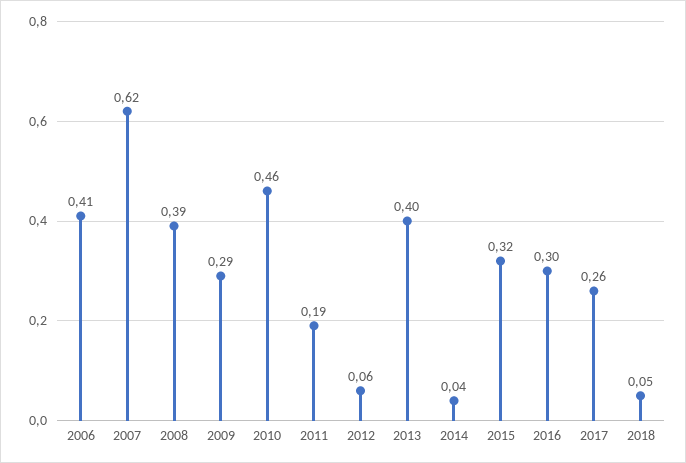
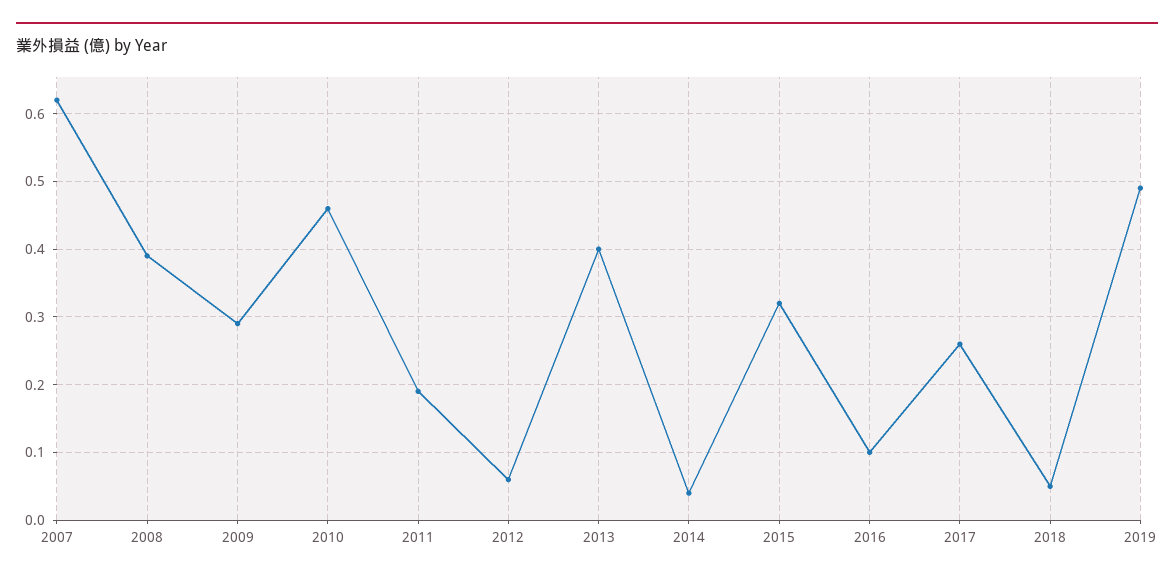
2006: 0.41 -> none
2016: 0.3 -> 0.1
2019: none -> 0.49

